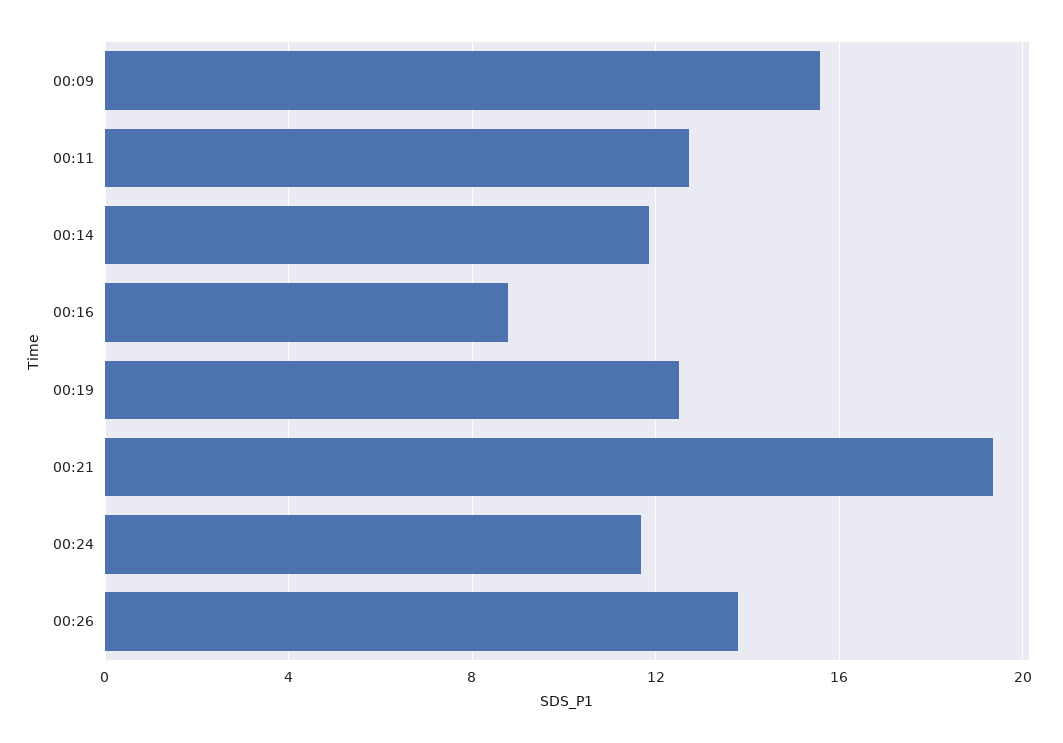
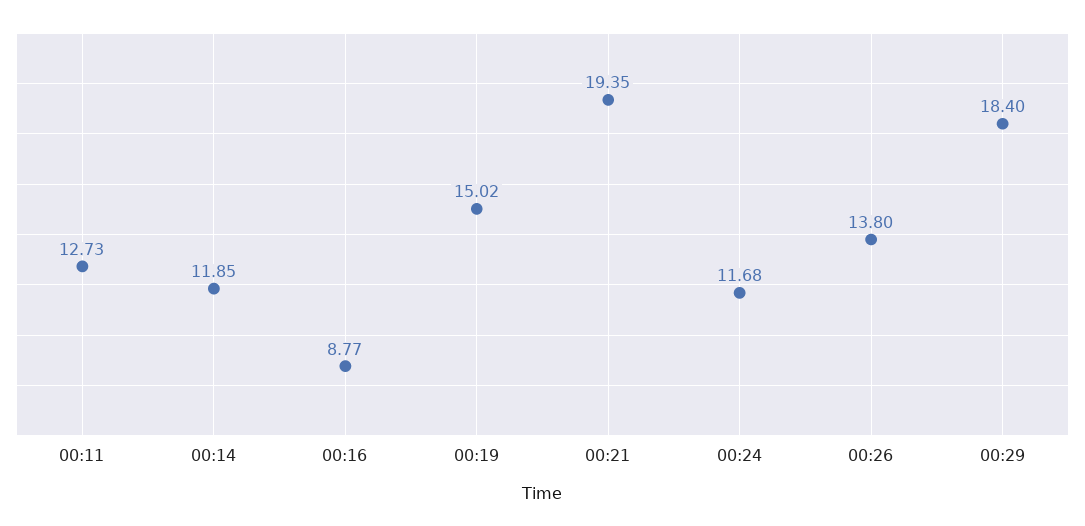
00:09: 15.5 -> none
00:19: 12.5 -> 15.02
00:29: none -> 18.4

